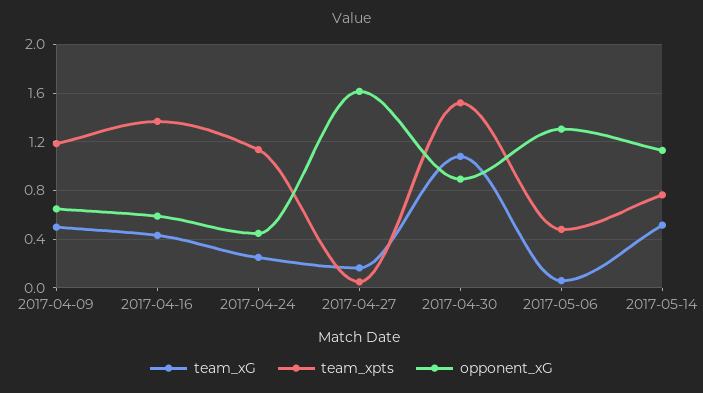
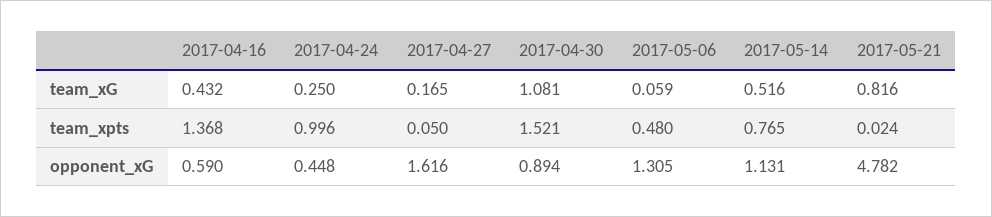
team_xG, 2017-04-09: 0.5 -> none
team_xpts, 2017-04-09: 1.2 -> none
opponent_xG, 2017-04-09: 0.65 -> none
team_xpts, 2017-04-24: 1.15 -> 0.996
team_xG, 2017-05-21: none -> 0.816
team_xpts, 2017-05-21: none -> 0.024
opponent_xG, 2017-05-21: none -> 4.782

